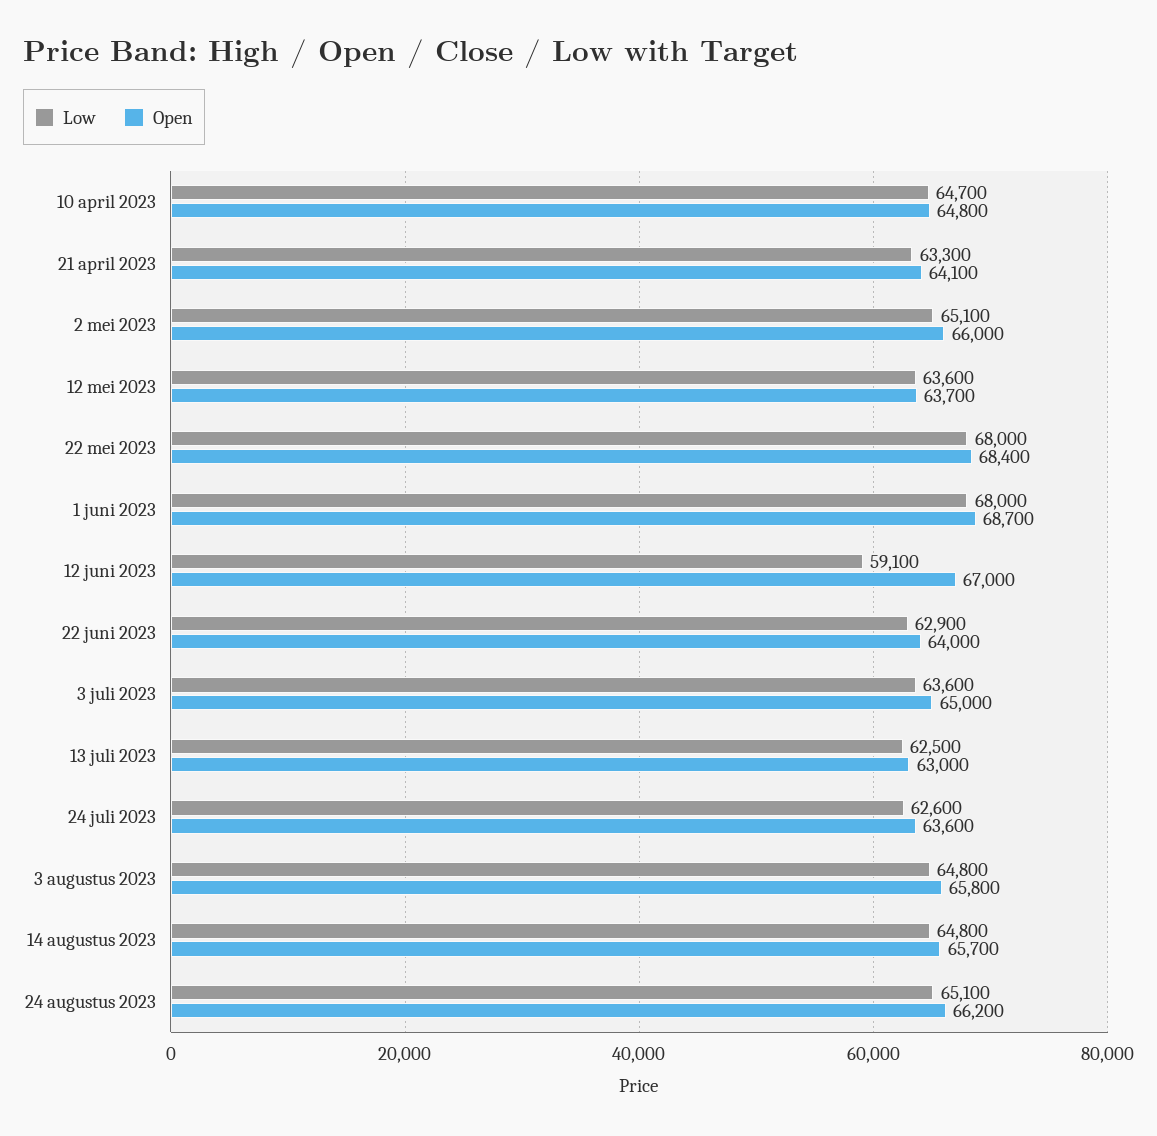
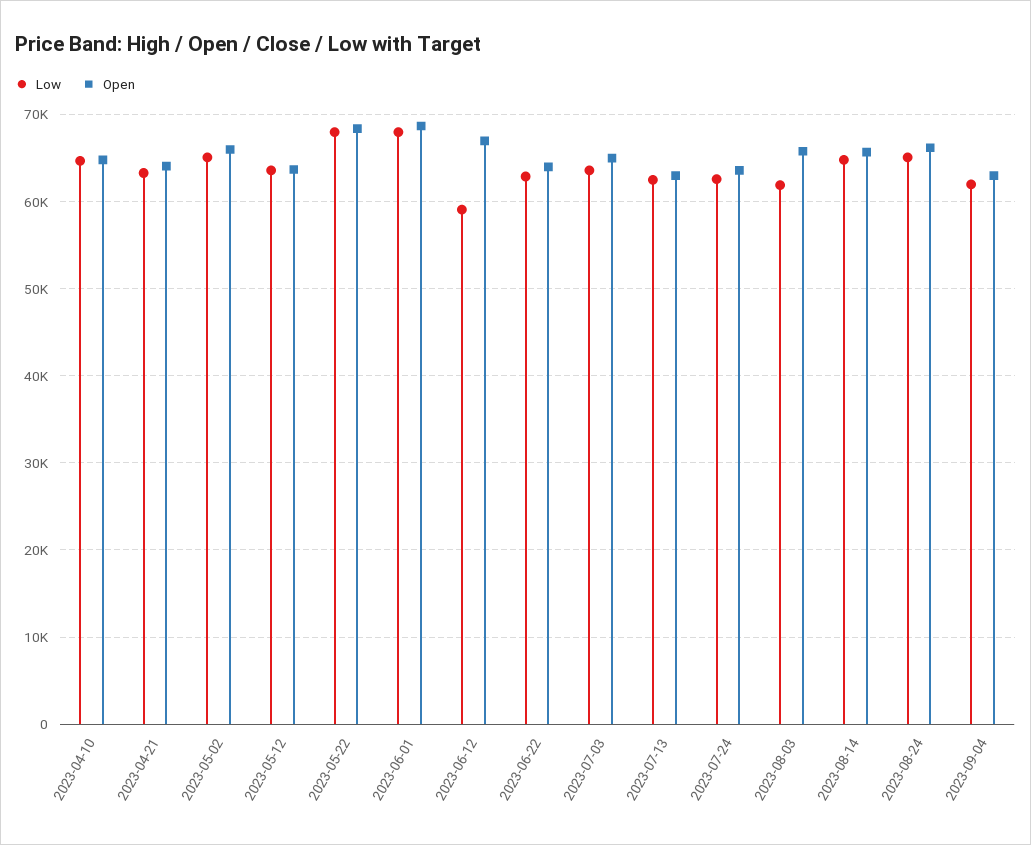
Low, 3 augustus 2023: 64800 -> 62000
Low, 2023-09-04: none -> 62000
Open, 2023-09-04: none -> 63000

